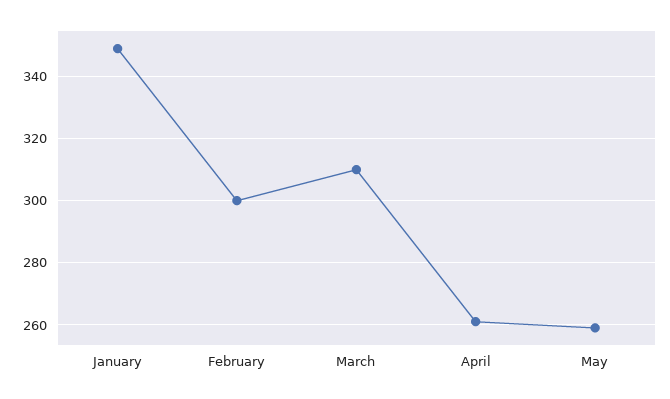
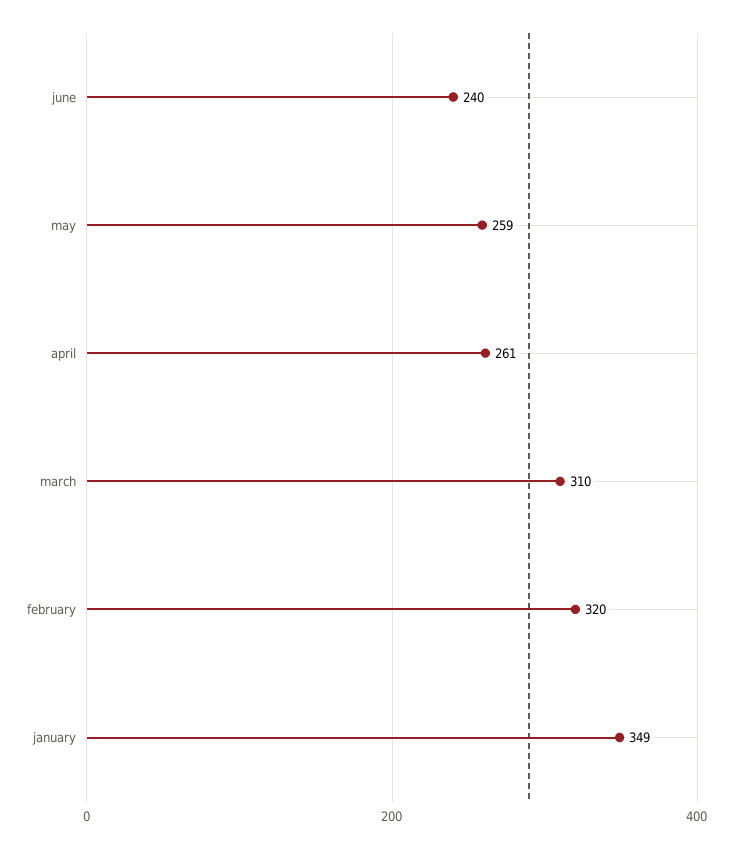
February: 300 -> 320
june: none -> 240

